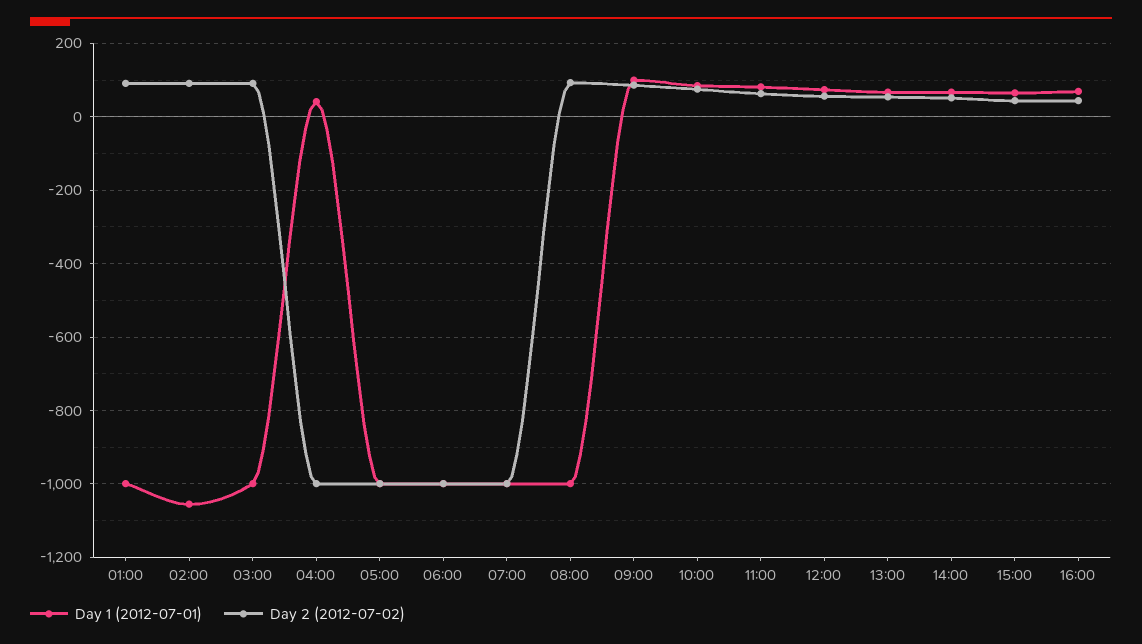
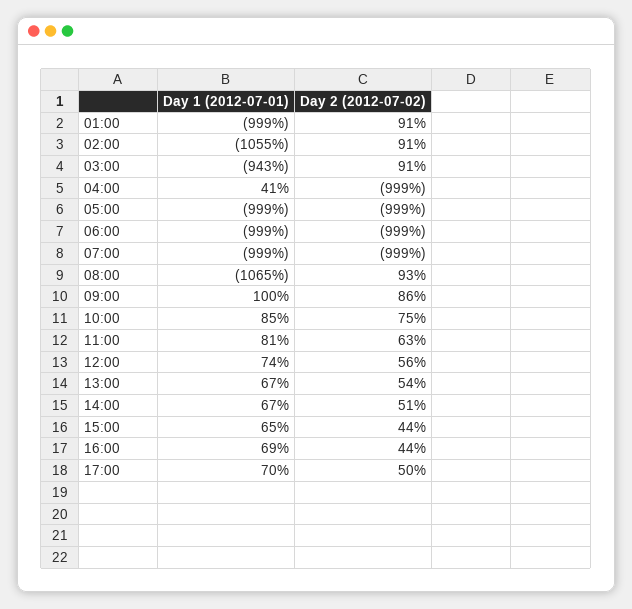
Day 1 (2012-07-01), 03:00: -1000 -> -943
Day 1 (2012-07-01), 08:00: -1000 -> -1065
Day 1 (2012-07-01), 17:00: none -> 70
Day 2 (2012-07-02), 17:00: none -> 50

